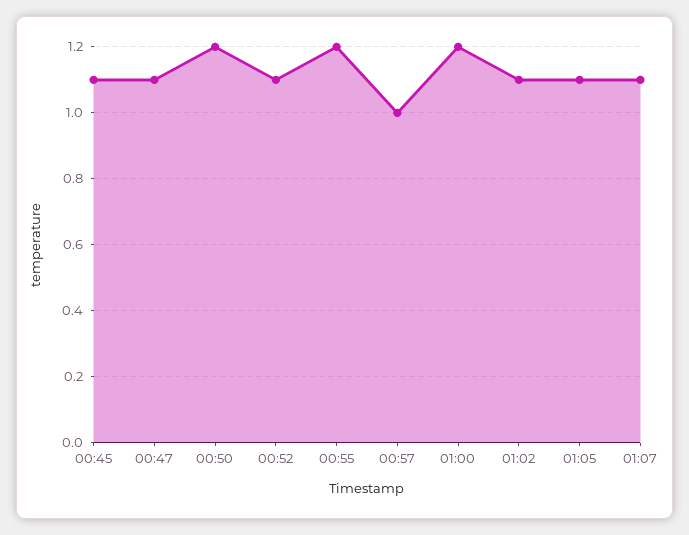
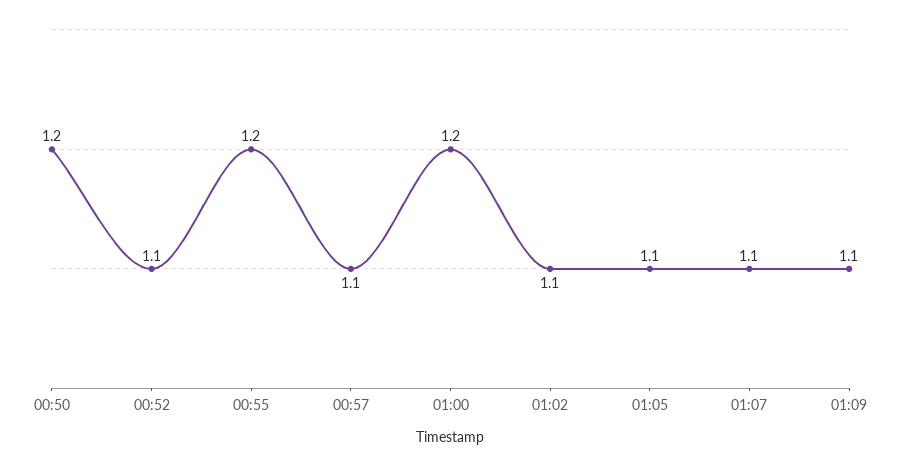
00:45: 1.1 -> none
00:47: 1.1 -> none
00:57: 1 -> 1.1
01:09: none -> 1.1

